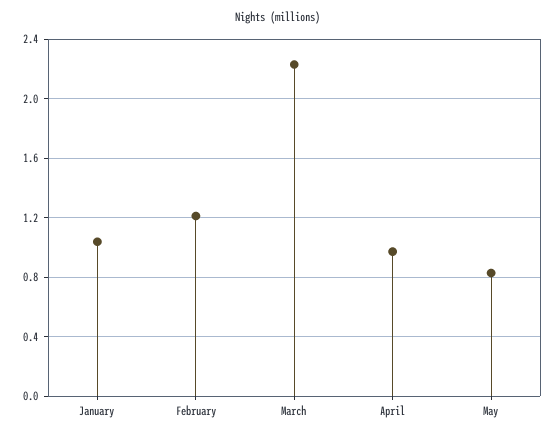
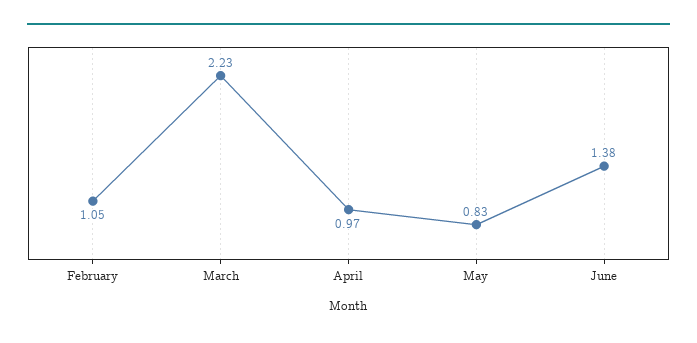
January: 1.05 -> none
February: 1.2 -> 1.05
June: none -> 1.38

